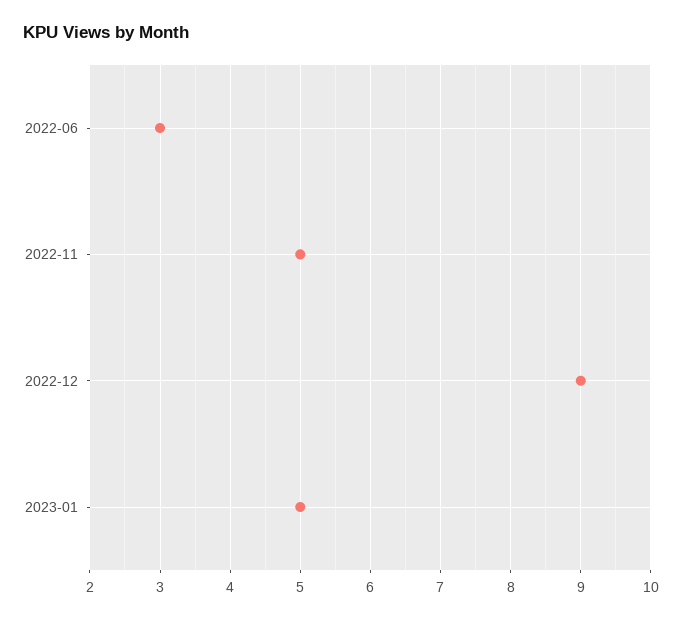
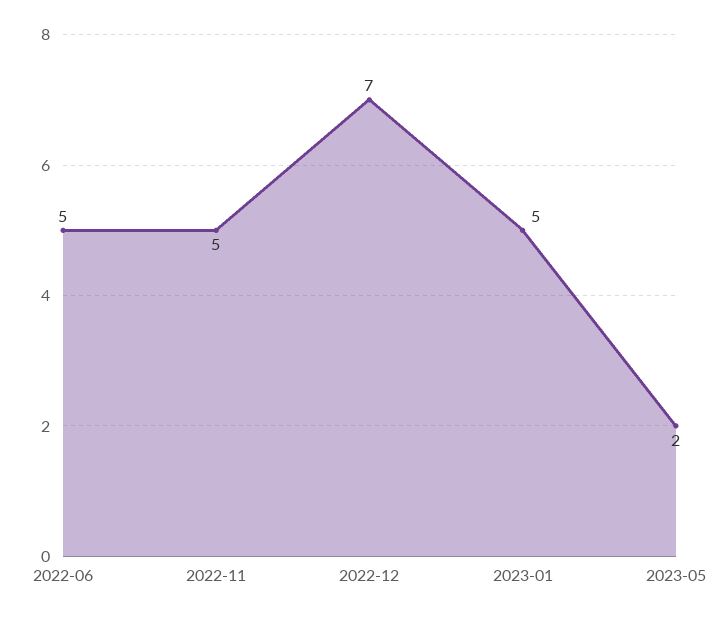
2022-06: 3 -> 5
2022-12: 9 -> 7
2023-05: none -> 2

